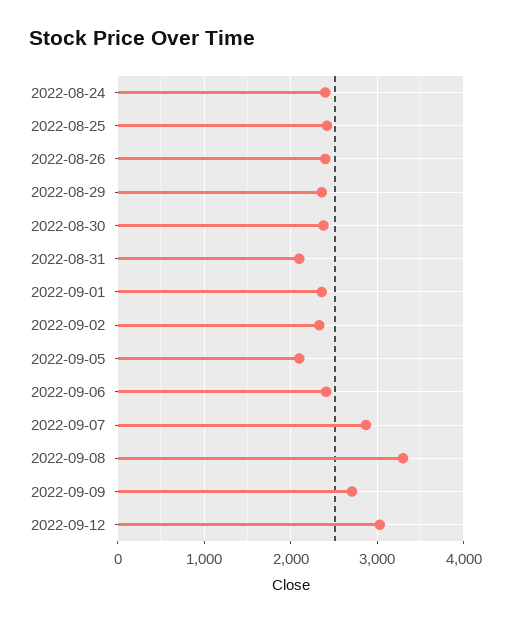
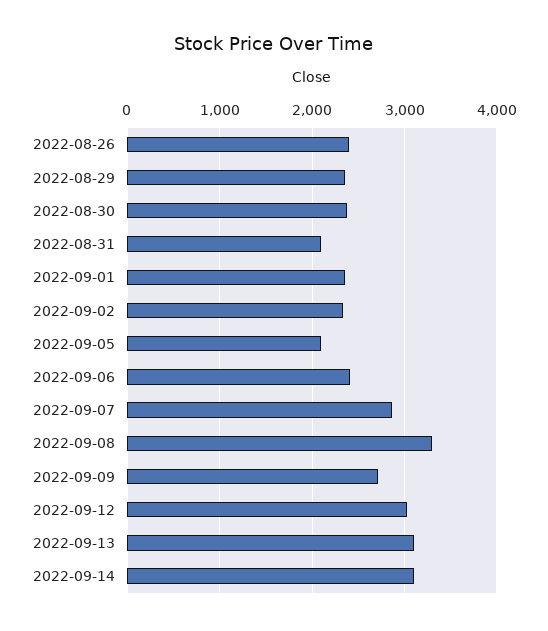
2022-08-24: 2400 -> none
2022-08-25: 2400 -> none
2022-09-13: none -> 3100
2022-09-14: none -> 3100

